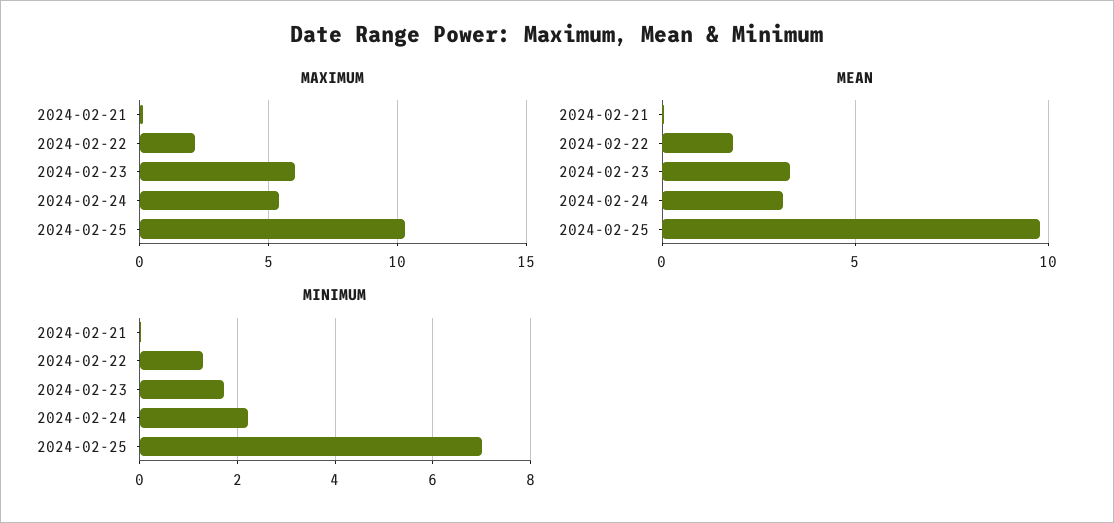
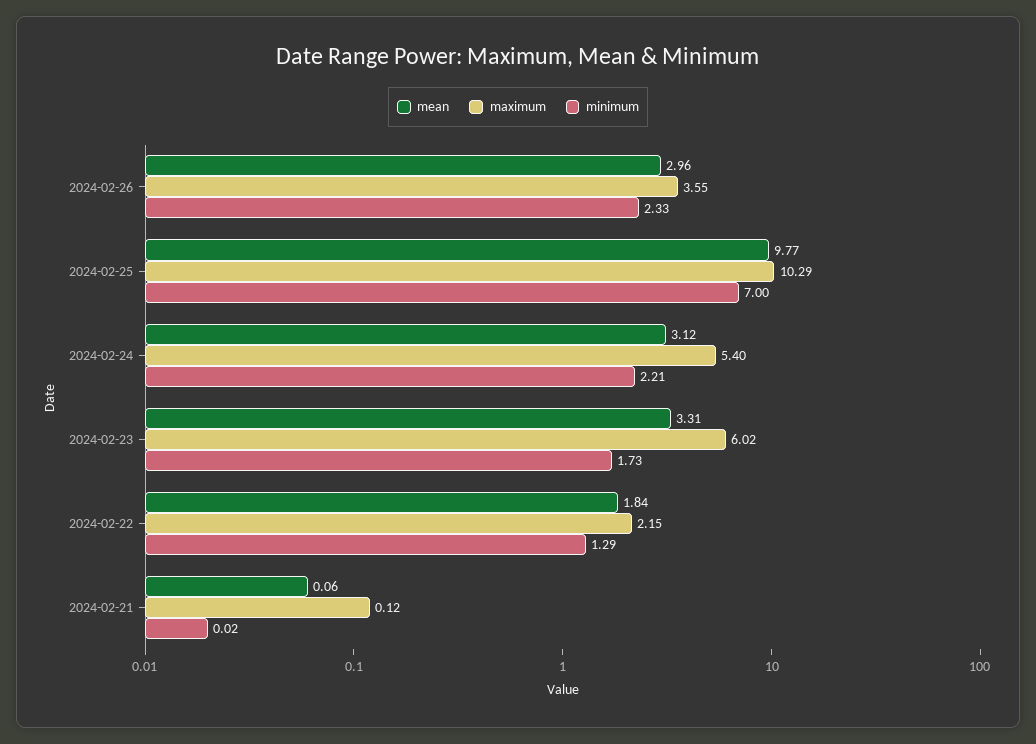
MEAN, 2024-02-26: none -> 2.96
MAXIMUM, 2024-02-26: none -> 3.55
MINIMUM, 2024-02-26: none -> 2.33

